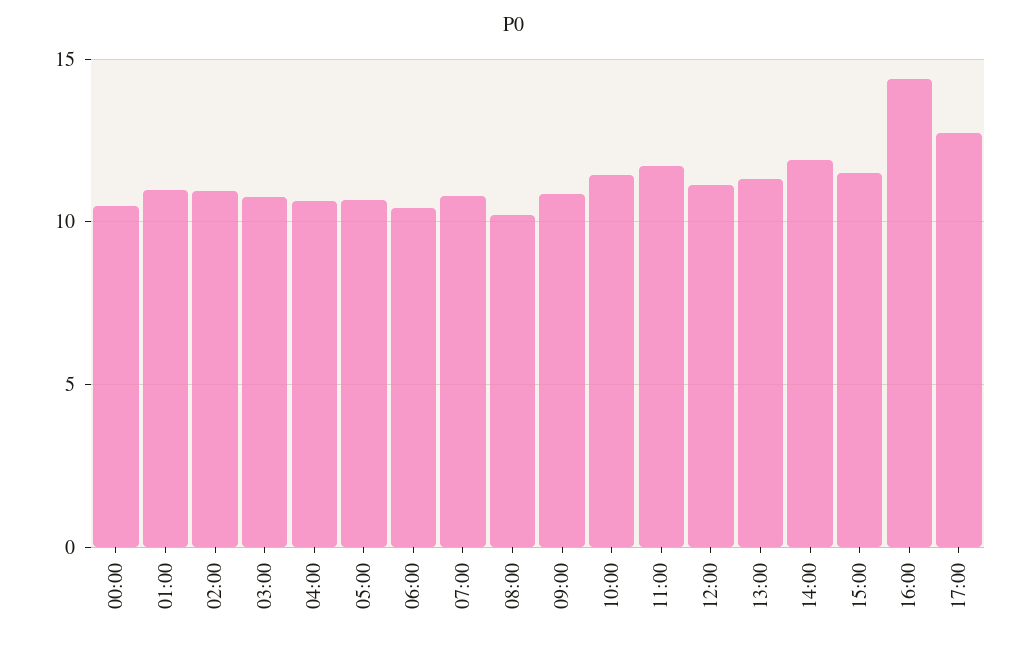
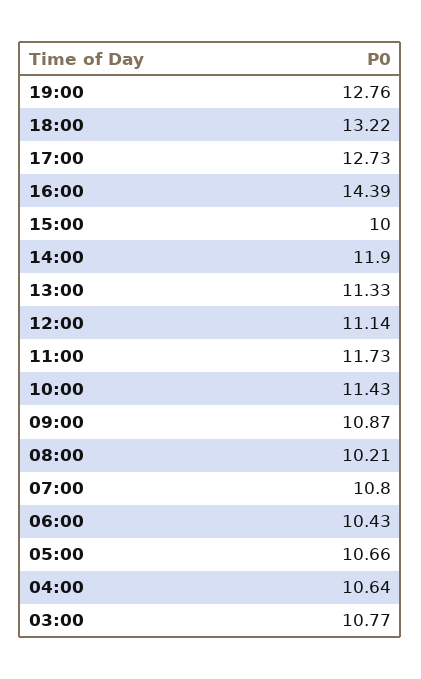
00:00: 10.5 -> none
01:00: 11 -> none
02:00: 11 -> none
15:00: 11.5 -> 10
19:00: none -> 12.76
18:00: none -> 13.22

